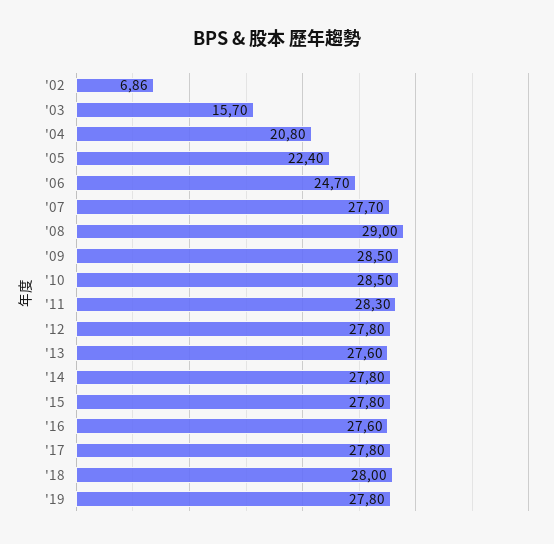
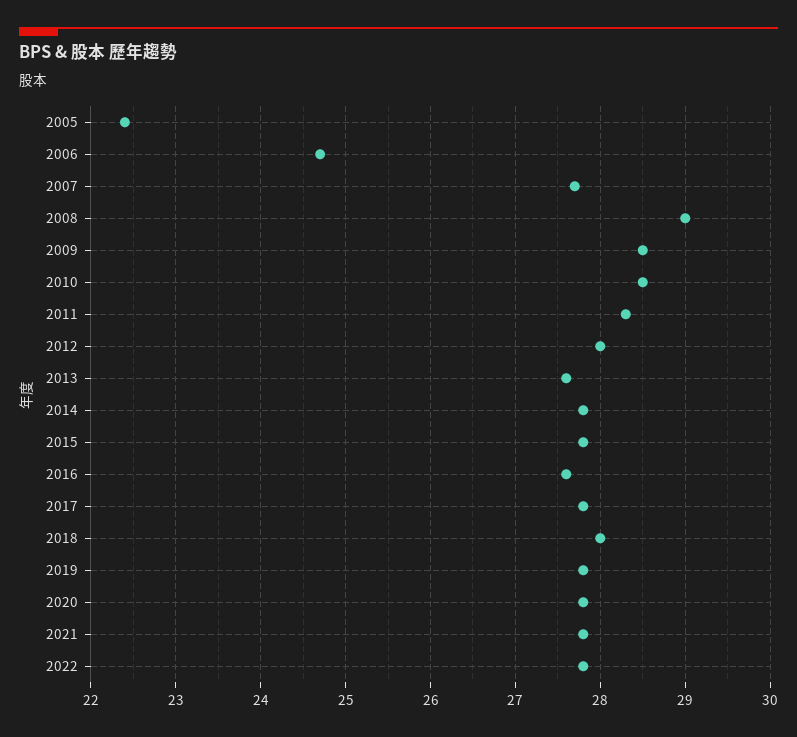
'02: 6.86 -> none
'03: 15.7 -> none
'04: 20.8 -> none
'12: 27.8 -> 28
2020: none -> 27.8
2021: none -> 27.8
2022: none -> 27.8

